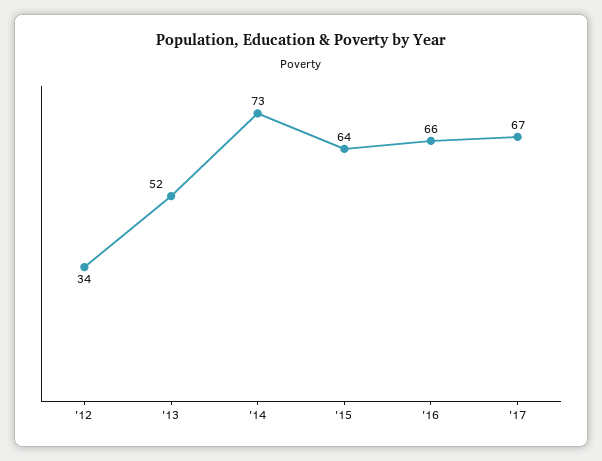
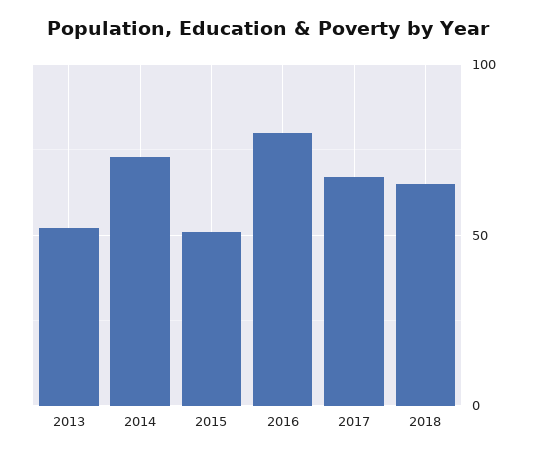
'12: 34 -> none
'15: 64 -> 50
'16: 66 -> 80
2018: none -> 65

